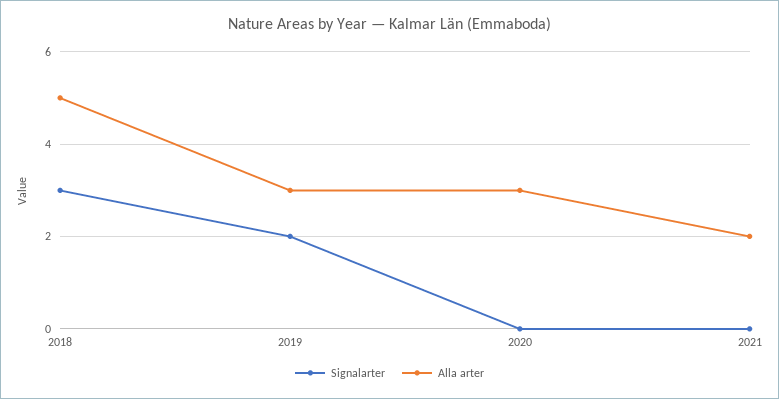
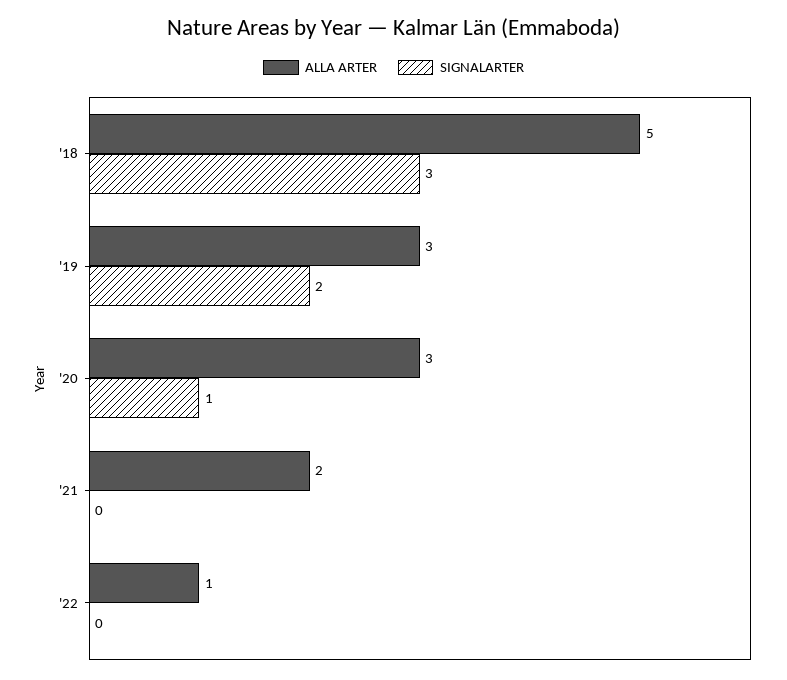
Signalarter, 2020: 0 -> 1
Alla arter, '22: none -> 1
Signalarter, '22: none -> 0

